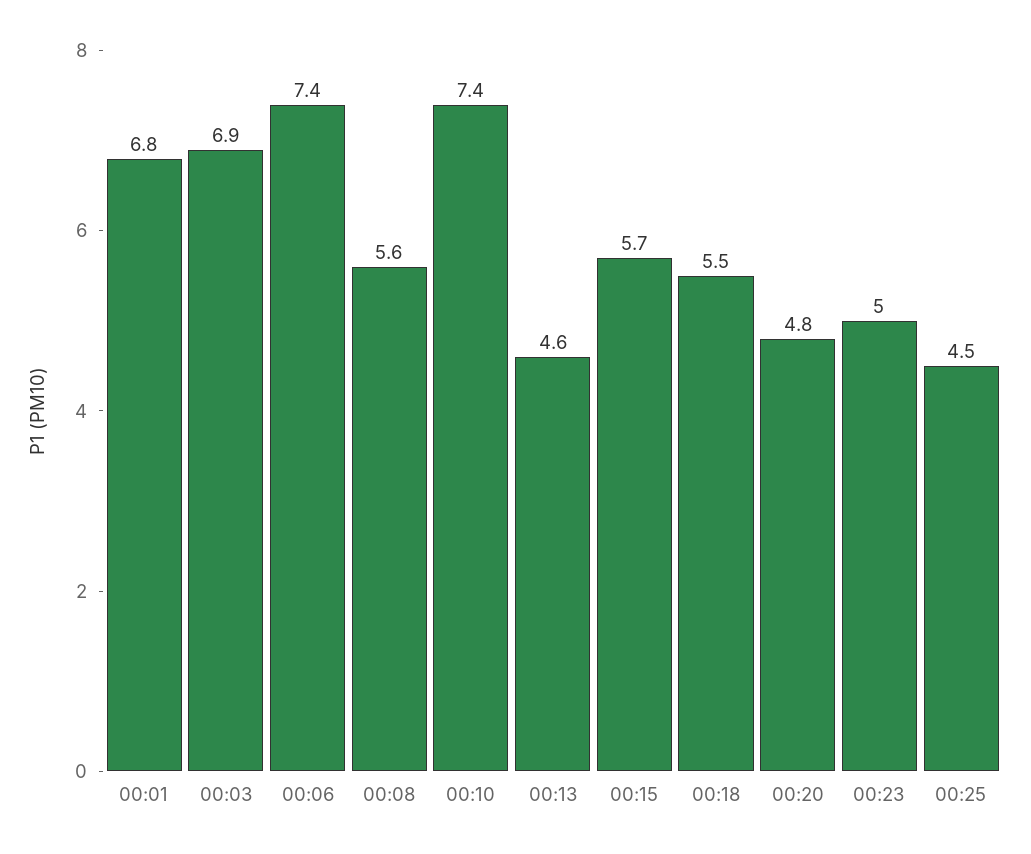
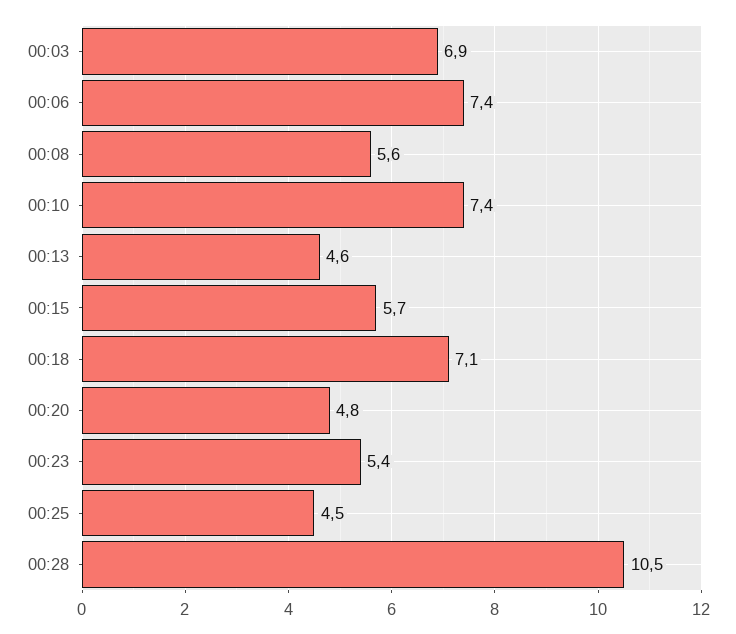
00:01: 6.8 -> none
00:18: 5.5 -> 7.1
00:23: 5 -> 5.4
00:28: none -> 10.5

